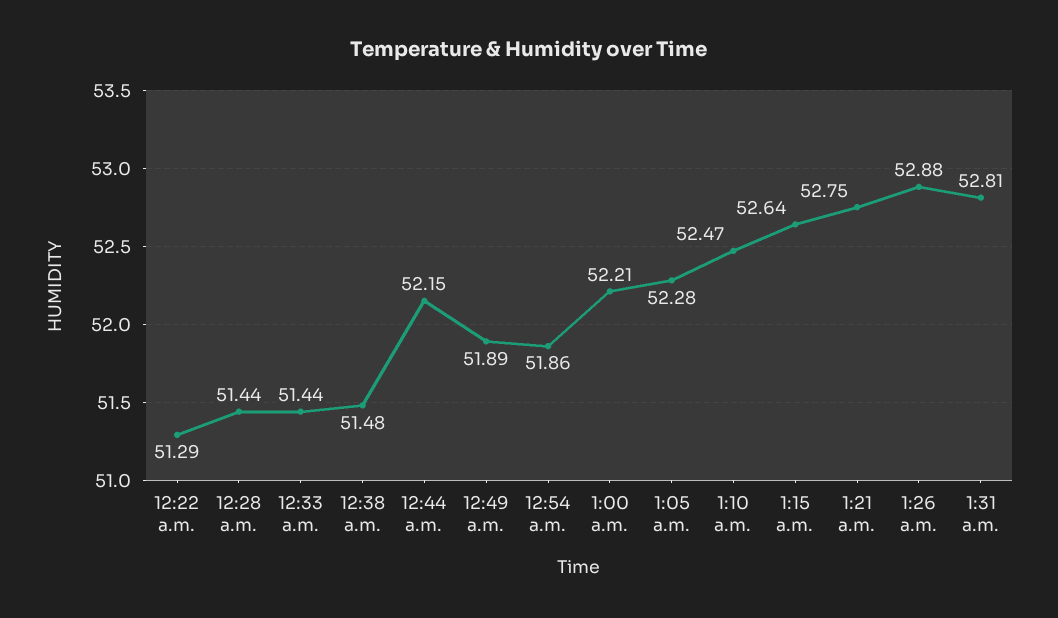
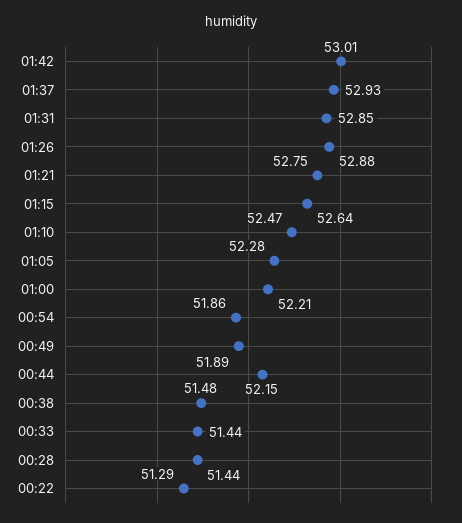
1:31 a.m.: 52.81 -> 52.85
01:42: none -> 53.01
01:37: none -> 52.93

